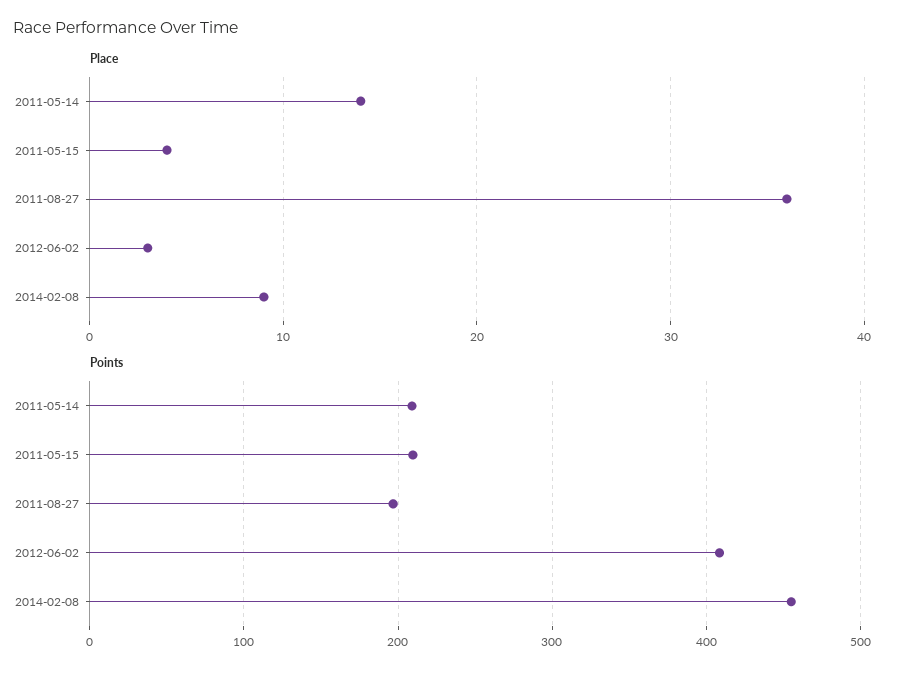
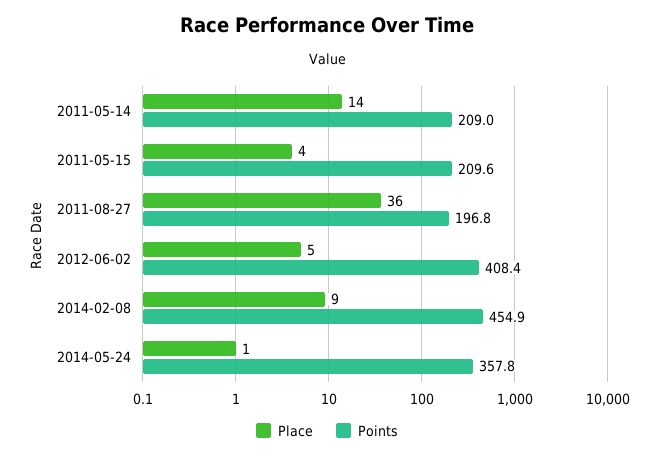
Place, 2012-06-02: 3 -> 5
Place, 2014-05-24: none -> 1
Points, 2014-05-24: none -> 357.8

